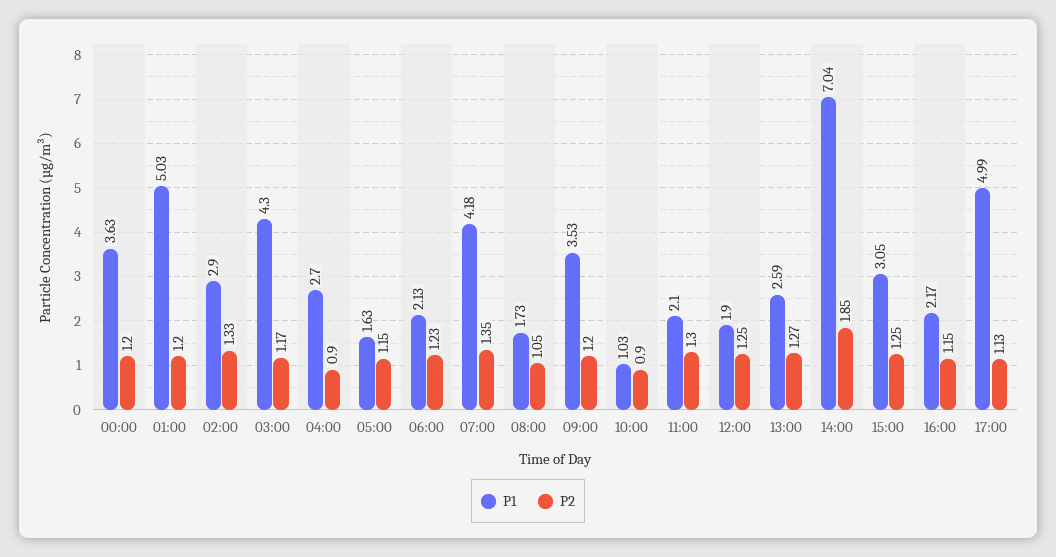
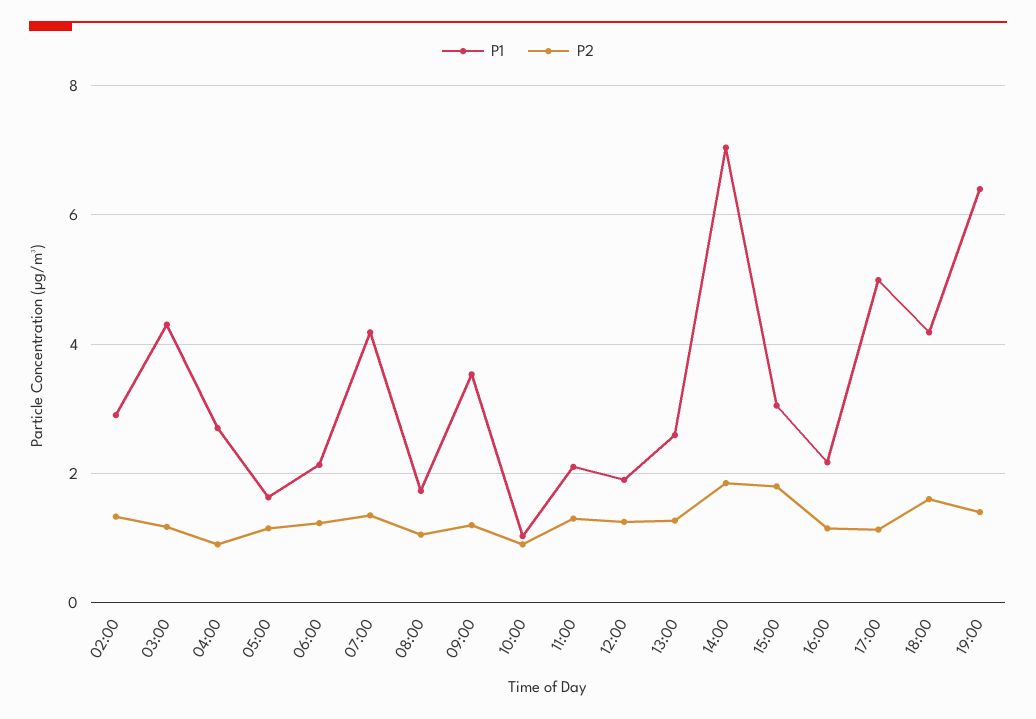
P1, 00:00: 3.63 -> none
P2, 00:00: 1.2 -> none
P1, 01:00: 5.03 -> none
P2, 01:00: 1.2 -> none
P2, 15:00: 1.25 -> 1.8
P1, 18:00: none -> 4.2
P2, 18:00: none -> 1.6
P1, 19:00: none -> 6.4
P2, 19:00: none -> 1.4

